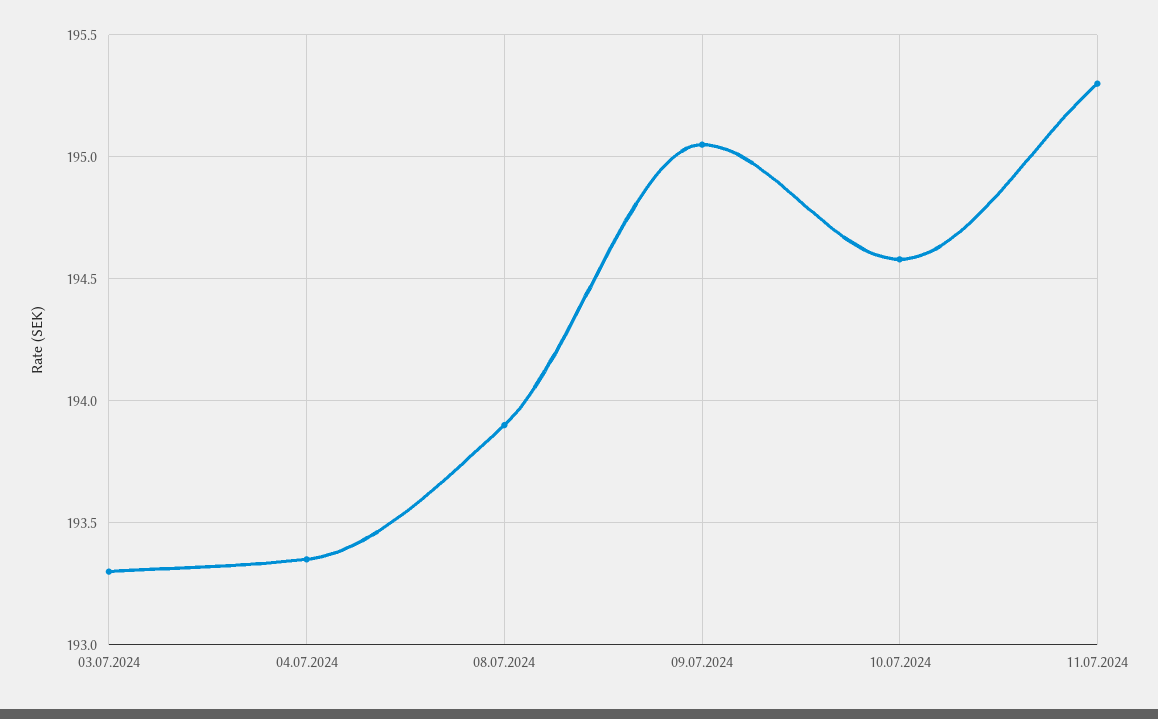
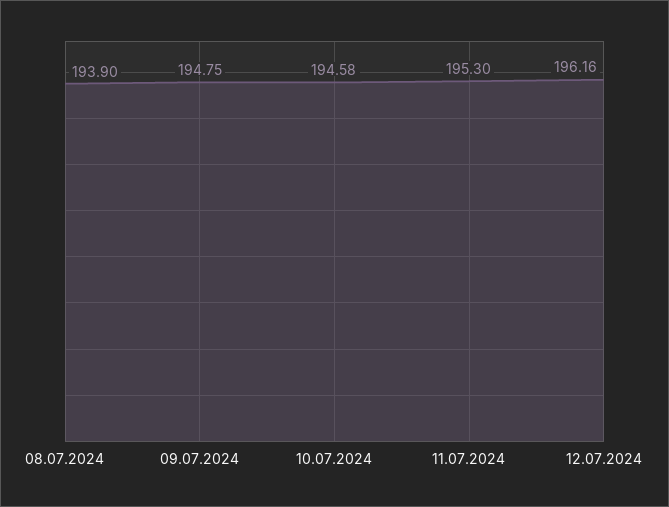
03.07.2024: 193.3 -> none
04.07.2024: 193.35 -> none
09.07.2024: 195.05 -> 194.75
12.07.2024: none -> 196.16

